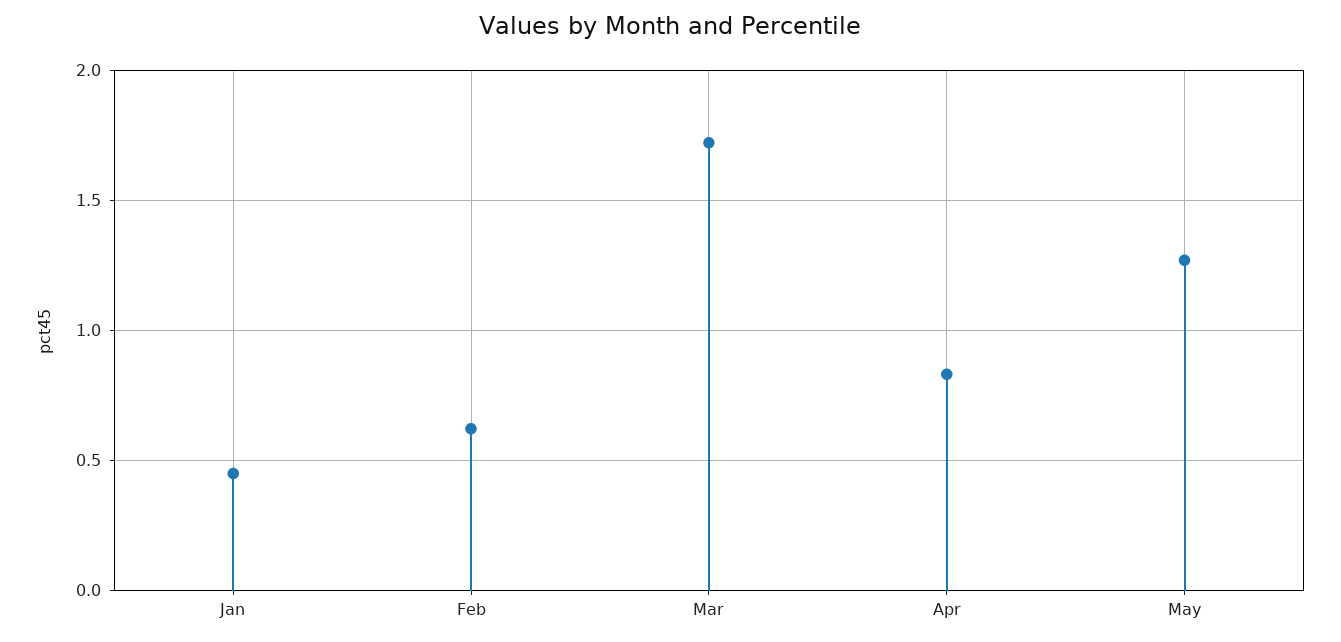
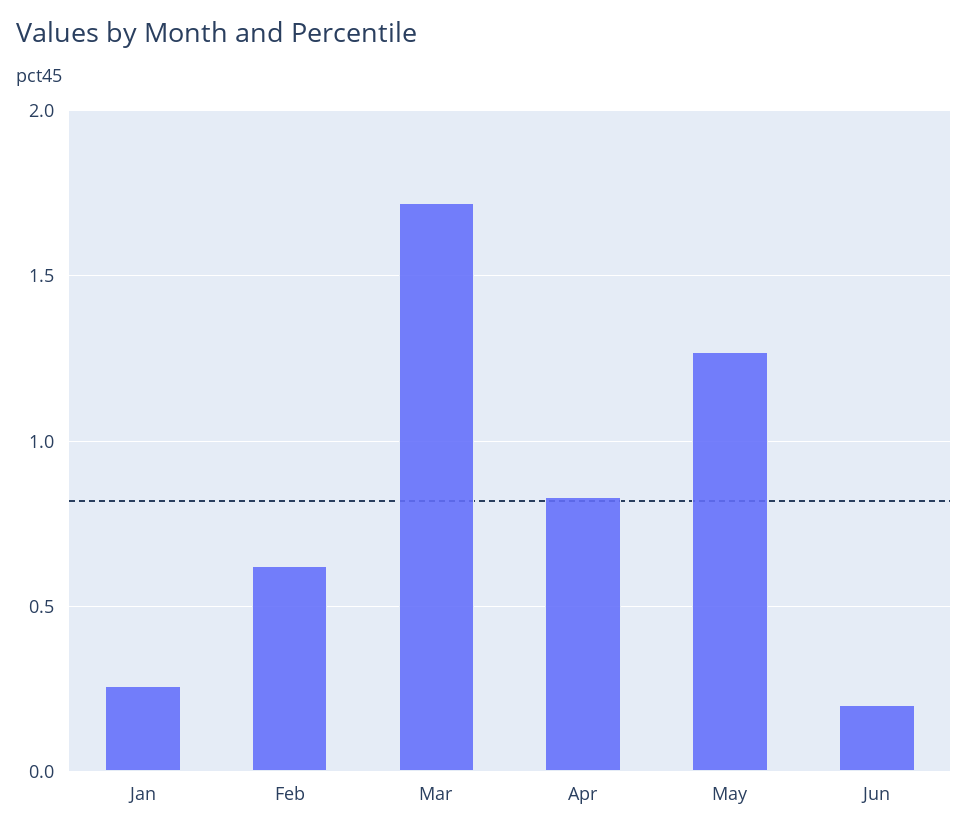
Jan: 0.45 -> 0.25
Jun: none -> 0.2

